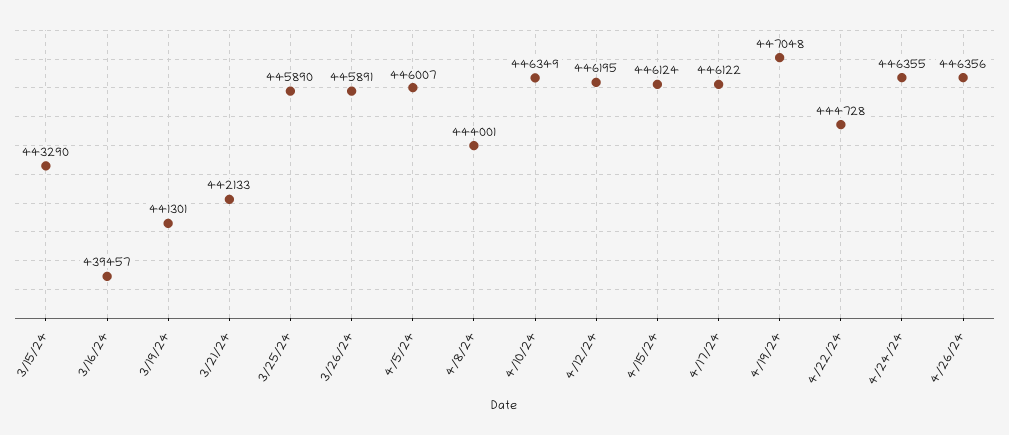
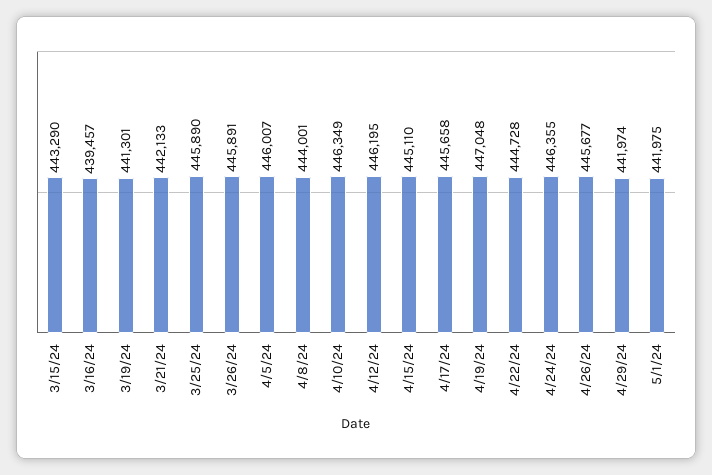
4/15/24: 446124 -> 445110
4/17/24: 446122 -> 445658
4/26/24: 446356 -> 445677
4/29/24: none -> 441974
5/1/24: none -> 441975

